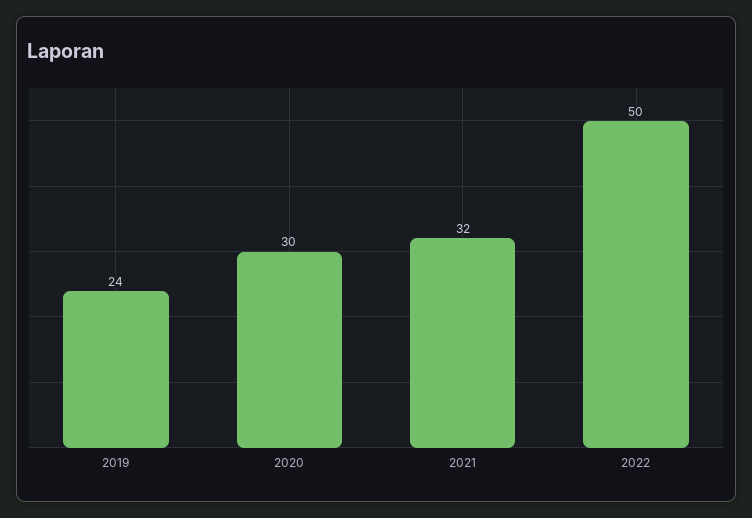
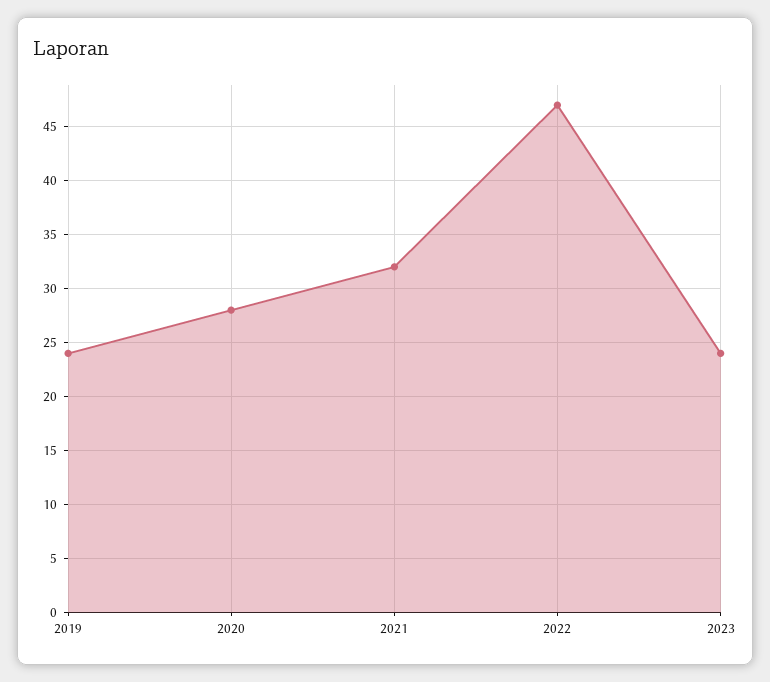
2020: 30 -> 28
2022: 50 -> 47
2023: none -> 24

